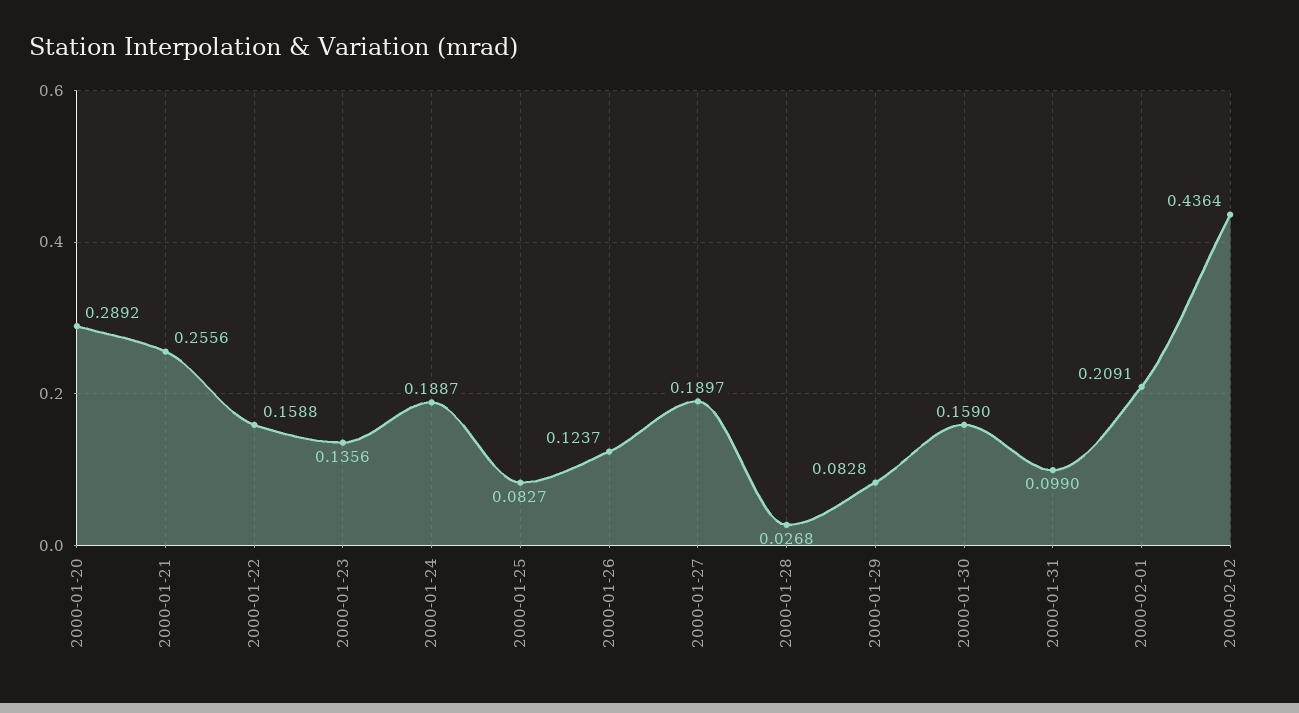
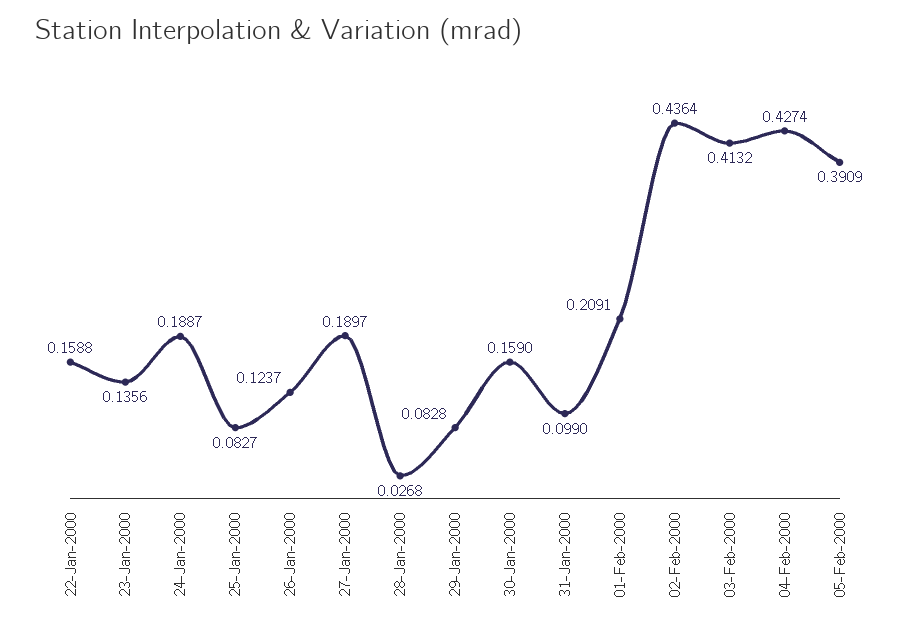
2000-01-20: 0.2892 -> none
2000-01-21: 0.2556 -> none
03-Feb-2000: none -> 0.4132
04-Feb-2000: none -> 0.4274
05-Feb-2000: none -> 0.3909

